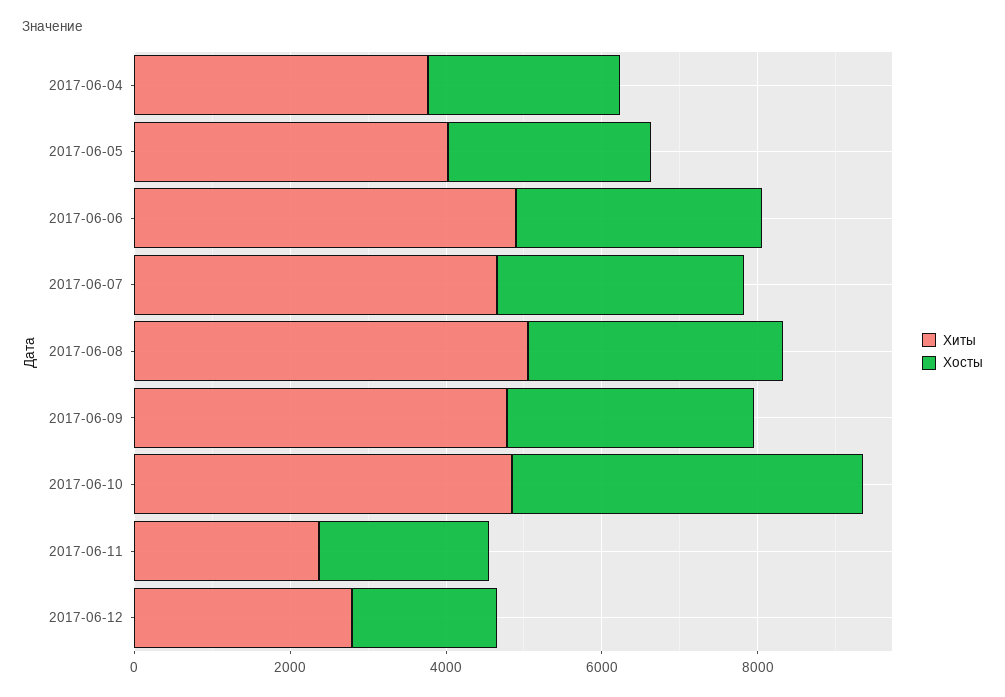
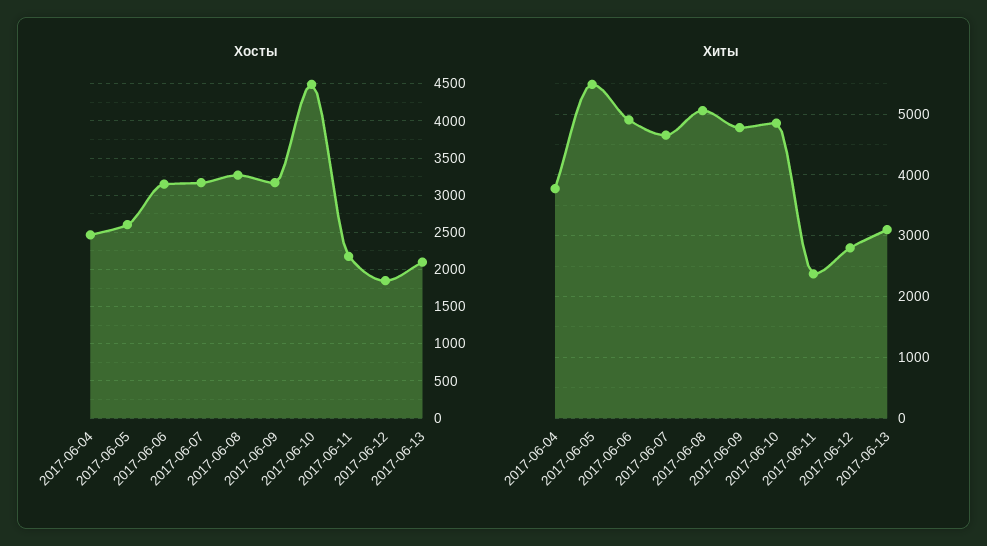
Хиты, 2017-06-05: 4000 -> 5500
Хосты, 2017-06-13: none -> 2100
Хиты, 2017-06-13: none -> 3100

